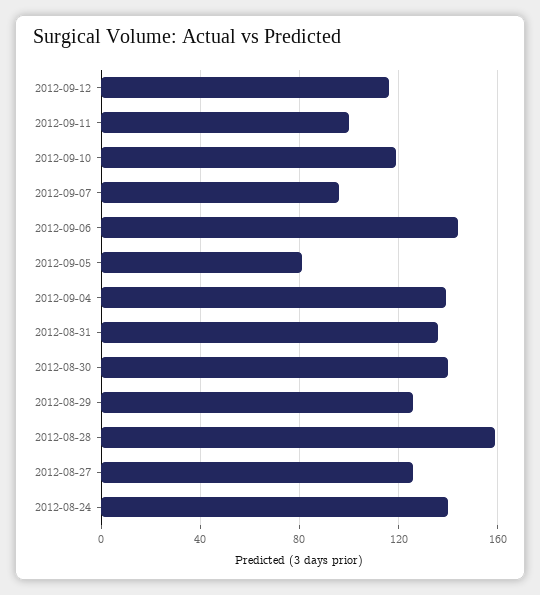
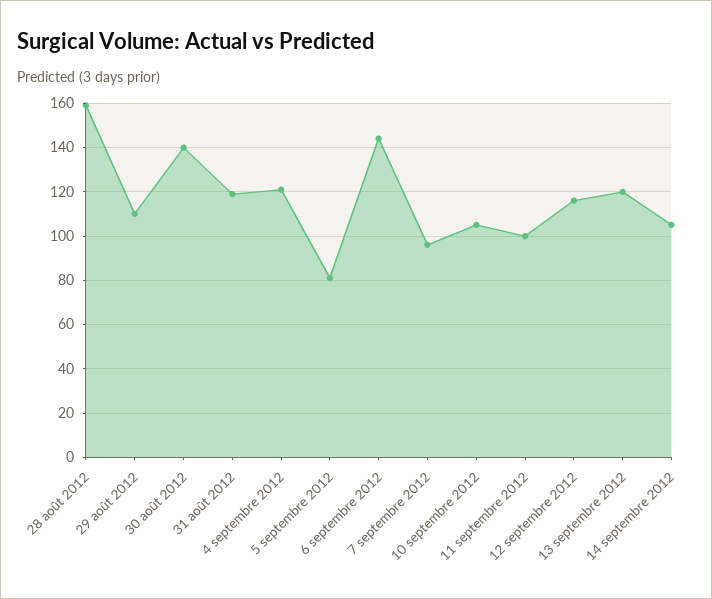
2012-09-10: 120 -> 105
2012-09-04: 140 -> 120
2012-08-31: 135 -> 120
2012-08-29: 125 -> 110
2012-08-27: 125 -> none
2012-08-24: 140 -> none
13 septembre 2012: none -> 120
14 septembre 2012: none -> 105

